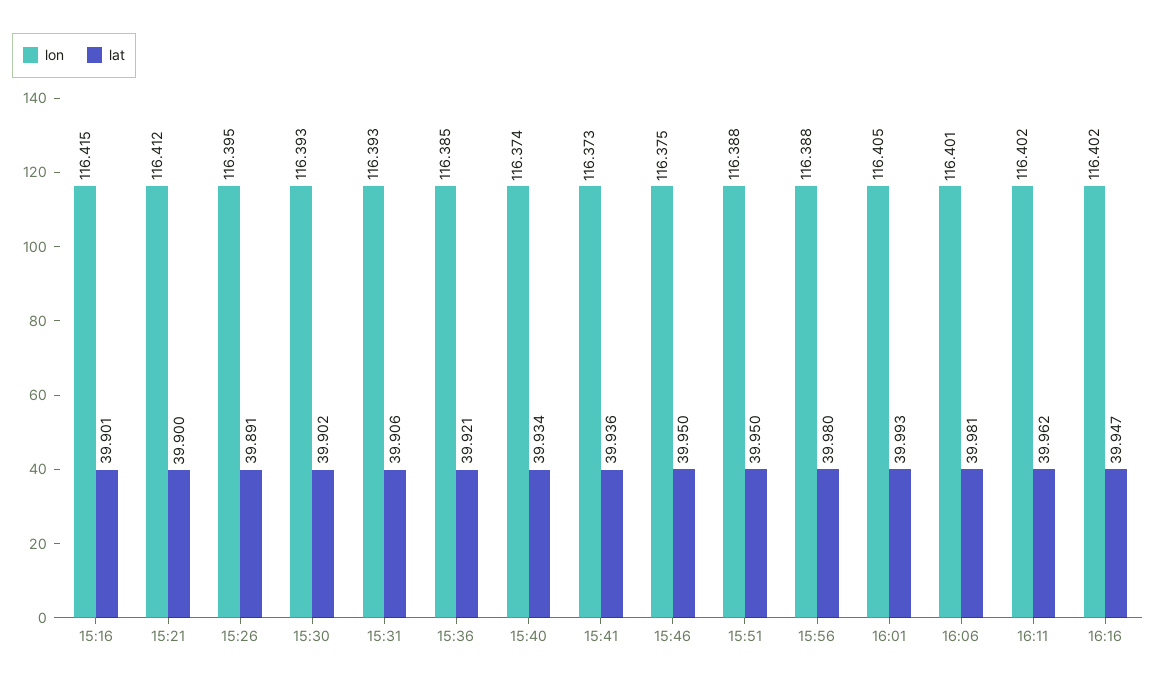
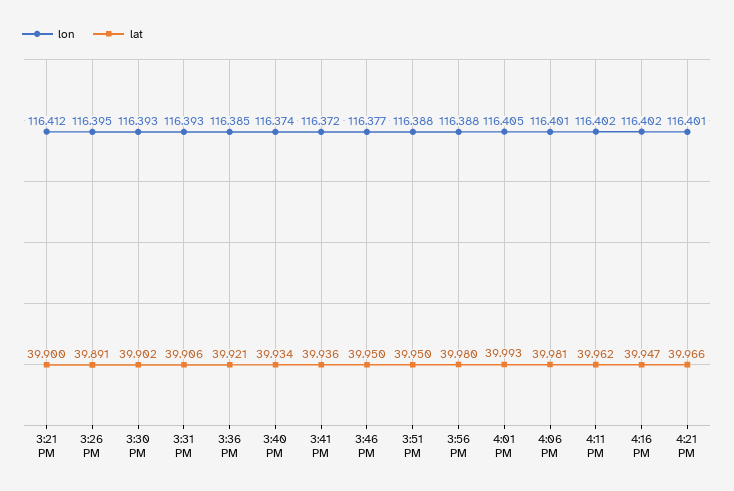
lon, 15:16: 116.415 -> none
lat, 15:16: 39.901 -> none
lon, 15:41: 116.373 -> 116.372
lon, 15:46: 116.375 -> 116.377
lon, 4:21 PM: none -> 116.401
lat, 4:21 PM: none -> 39.966

